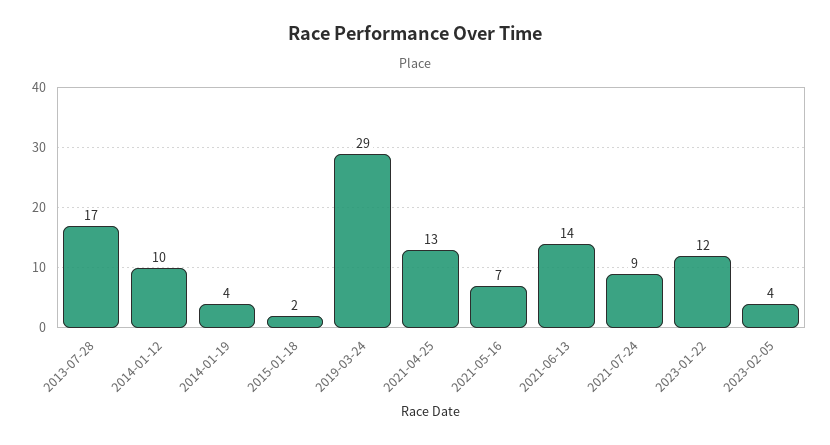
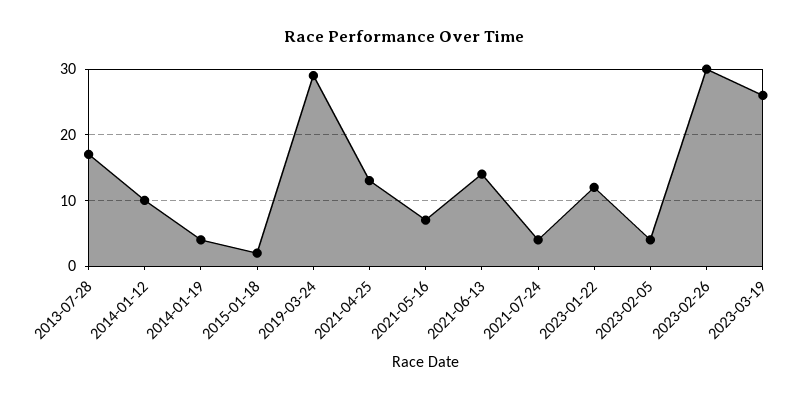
2021-07-24: 9 -> 4
2023-02-26: none -> 30
2023-03-19: none -> 26

